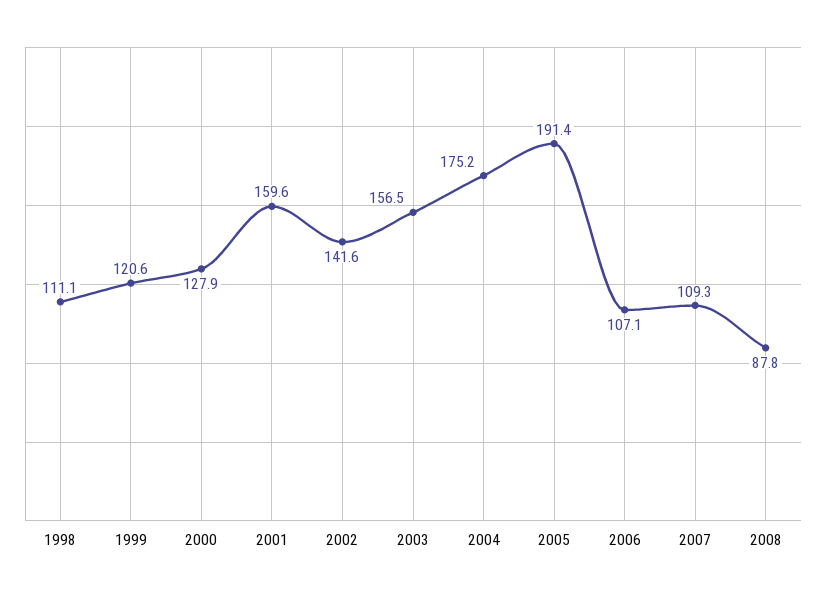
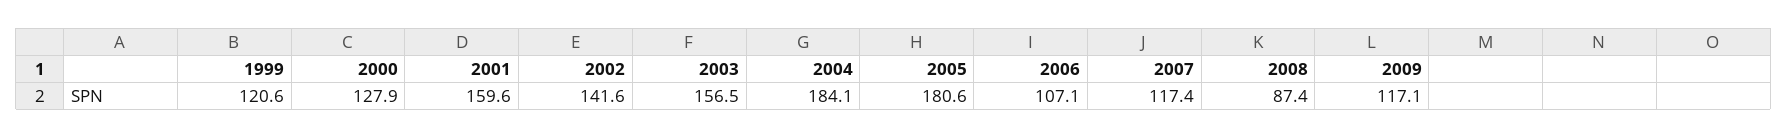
1998: 111.1 -> none
2004: 175.2 -> 184.1
2005: 191.4 -> 180.6
2007: 109.3 -> 117.4
2008: 87.8 -> 87.4
2009: none -> 117.1

